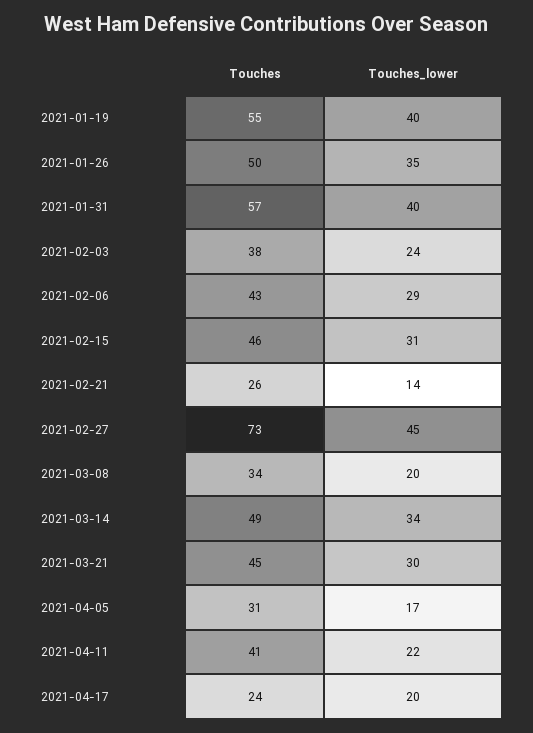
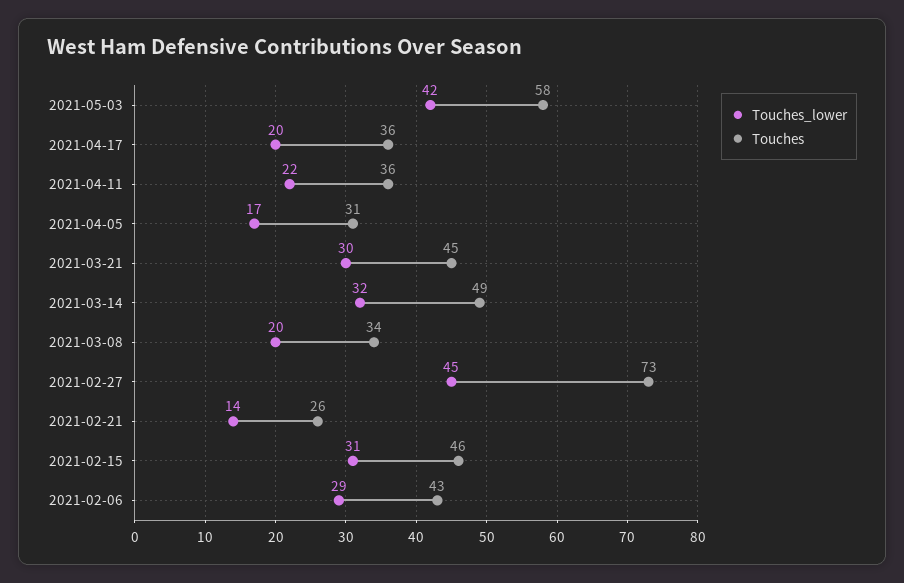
Touches, 2021-01-19: 55 -> none
Touches_lower, 2021-01-19: 40 -> none
Touches, 2021-01-26: 50 -> none
Touches_lower, 2021-01-26: 35 -> none
Touches, 2021-01-31: 57 -> none
Touches_lower, 2021-01-31: 40 -> none
Touches, 2021-02-03: 38 -> none
Touches_lower, 2021-02-03: 24 -> none
Touches_lower, 2021-03-14: 34 -> 32
Touches, 2021-04-11: 41 -> 36
Touches, 2021-04-17: 24 -> 36
Touches_lower, 2021-05-03: none -> 42
Touches, 2021-05-03: none -> 58

